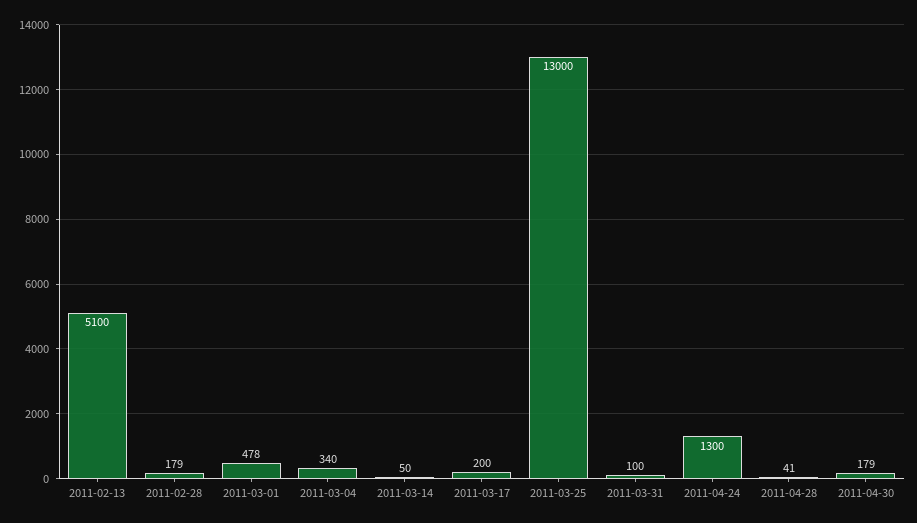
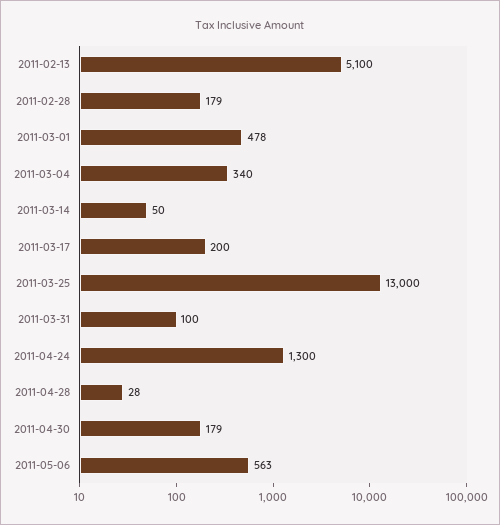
2011-04-28: 41 -> 28
2011-05-06: none -> 563

